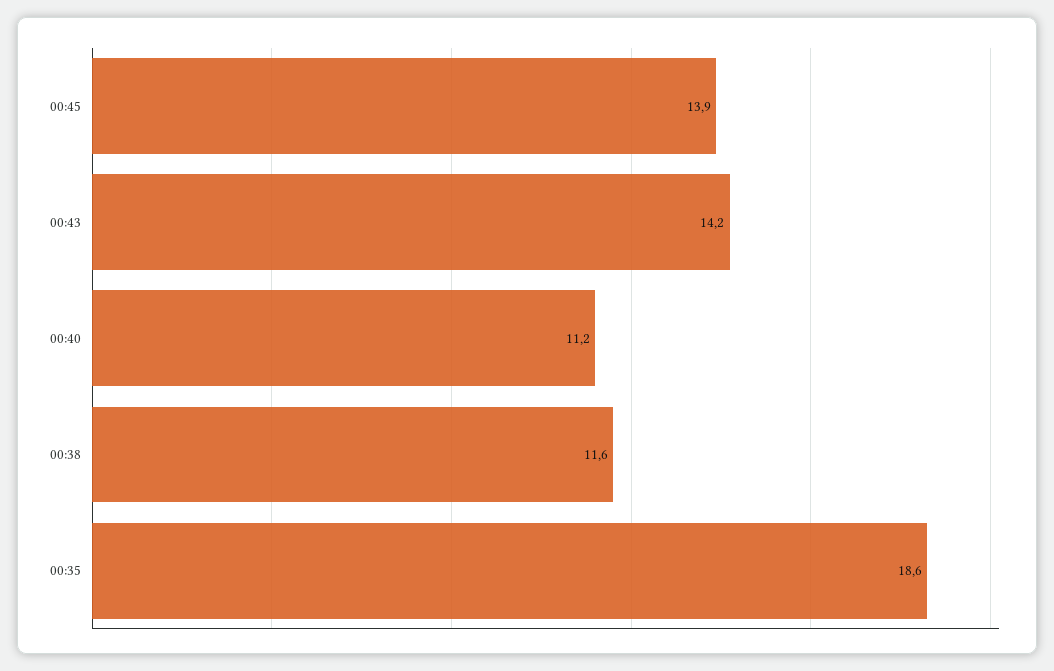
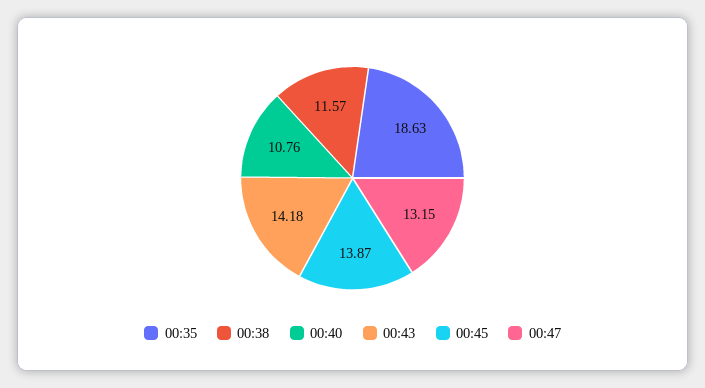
00:40: 11.2 -> 10.76
00:47: none -> 13.15

